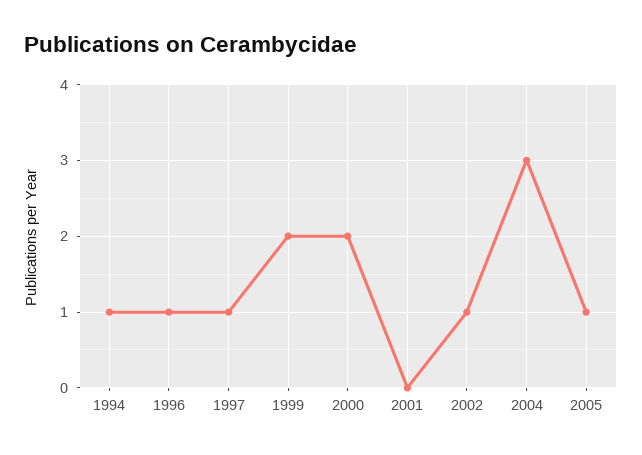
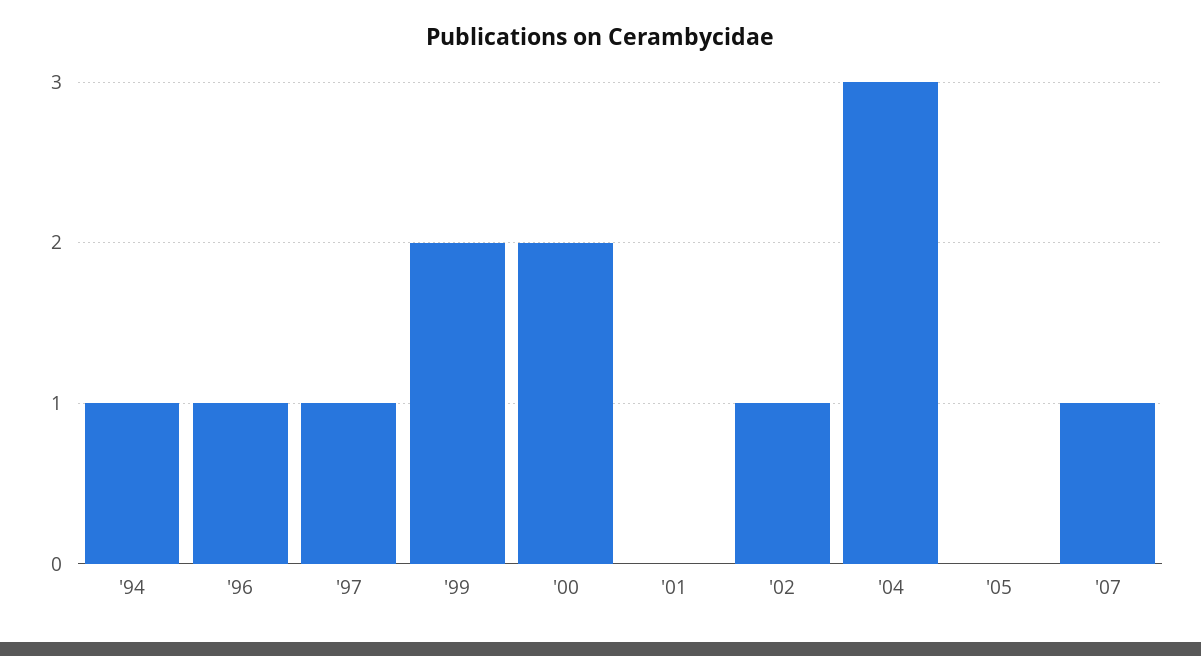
2005: 1 -> 0
'07: none -> 1

